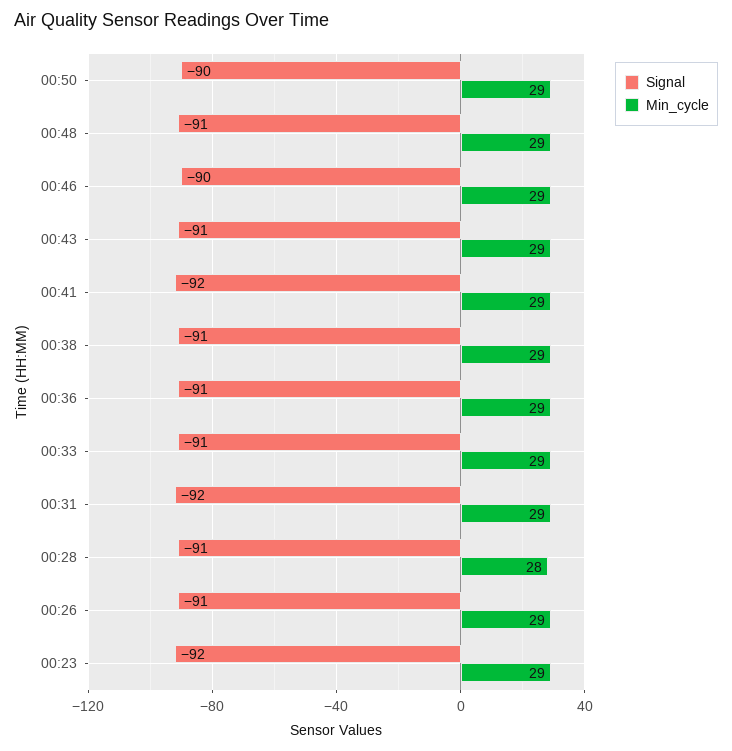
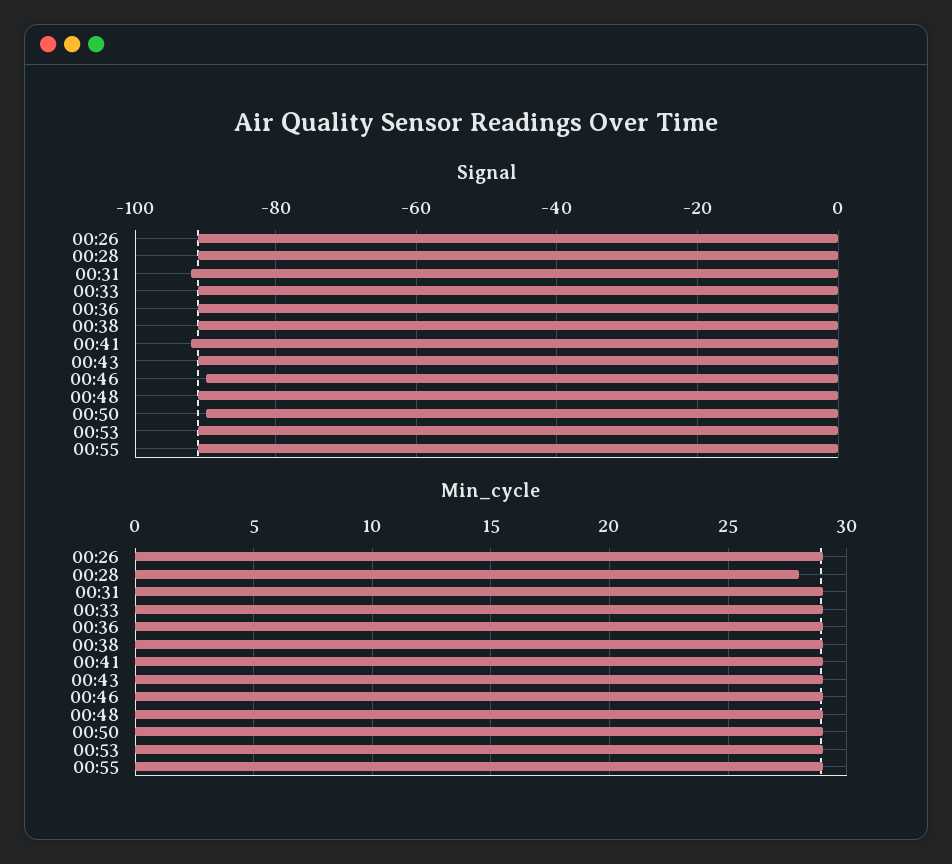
Signal, 00:23: -92 -> none
Min_cycle, 00:23: 29 -> none
Signal, 00:53: none -> -90
Signal, 00:55: none -> -90
Min_cycle, 00:53: none -> 29
Min_cycle, 00:55: none -> 29

